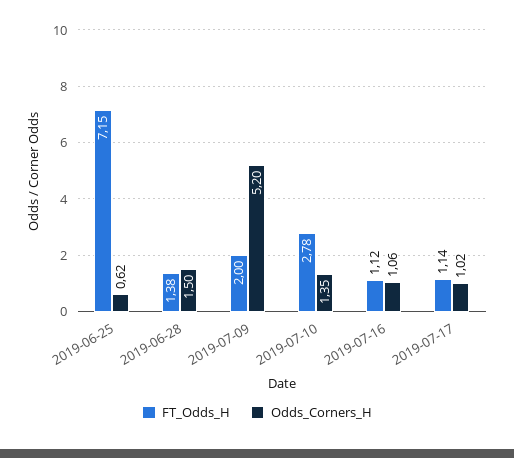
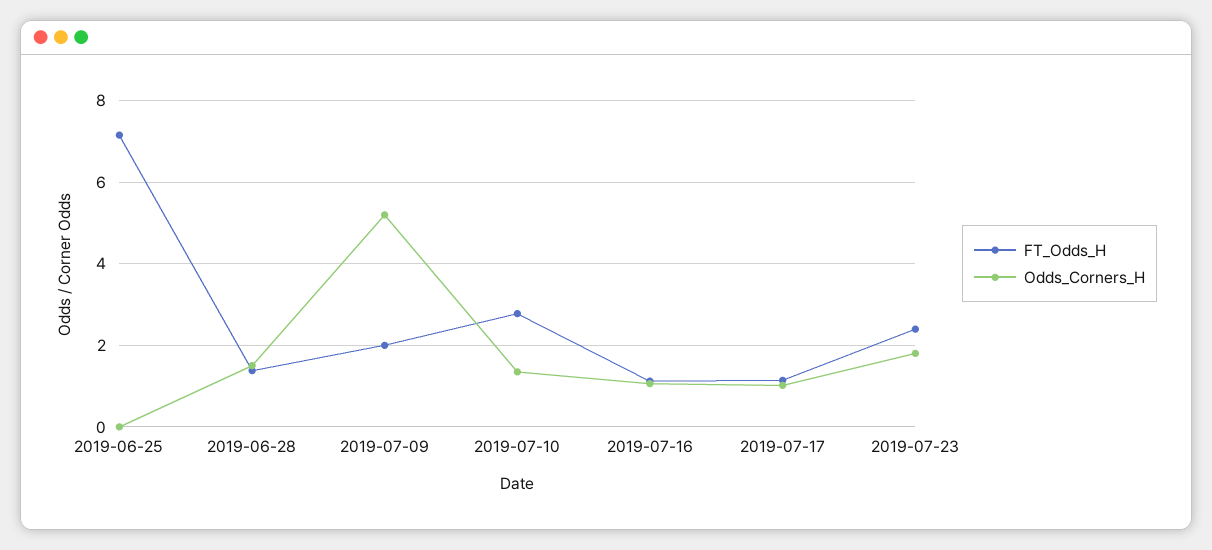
Odds_Corners_H, 2019-06-25: 0.62 -> 0
FT_Odds_H, 2019-07-23: none -> 2.4
Odds_Corners_H, 2019-07-23: none -> 1.8

